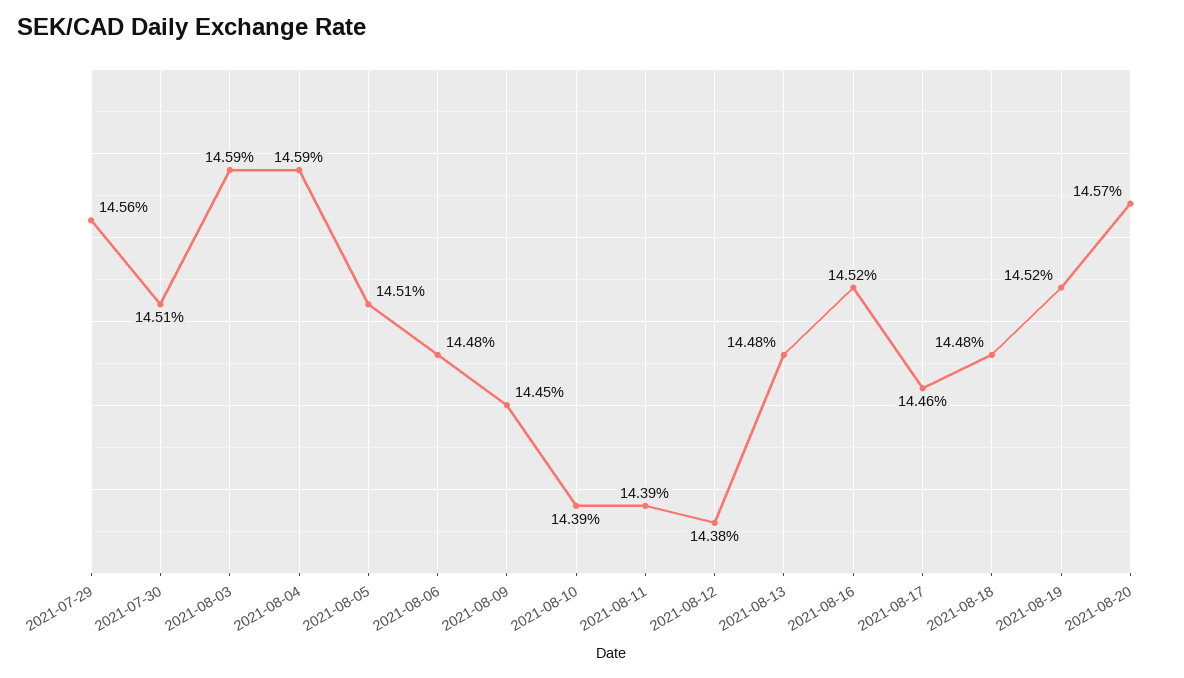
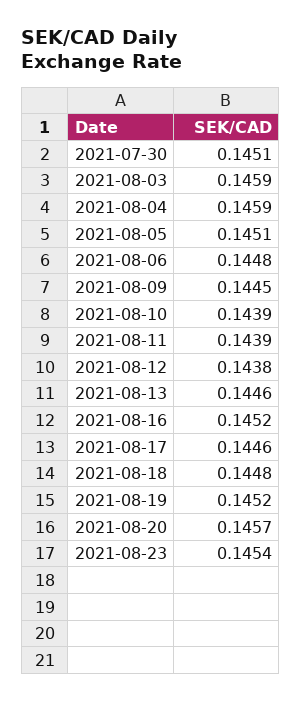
2021-07-29: 0.1456 -> none
2021-08-13: 0.1448 -> 0.1446
2021-08-23: none -> 0.1454

